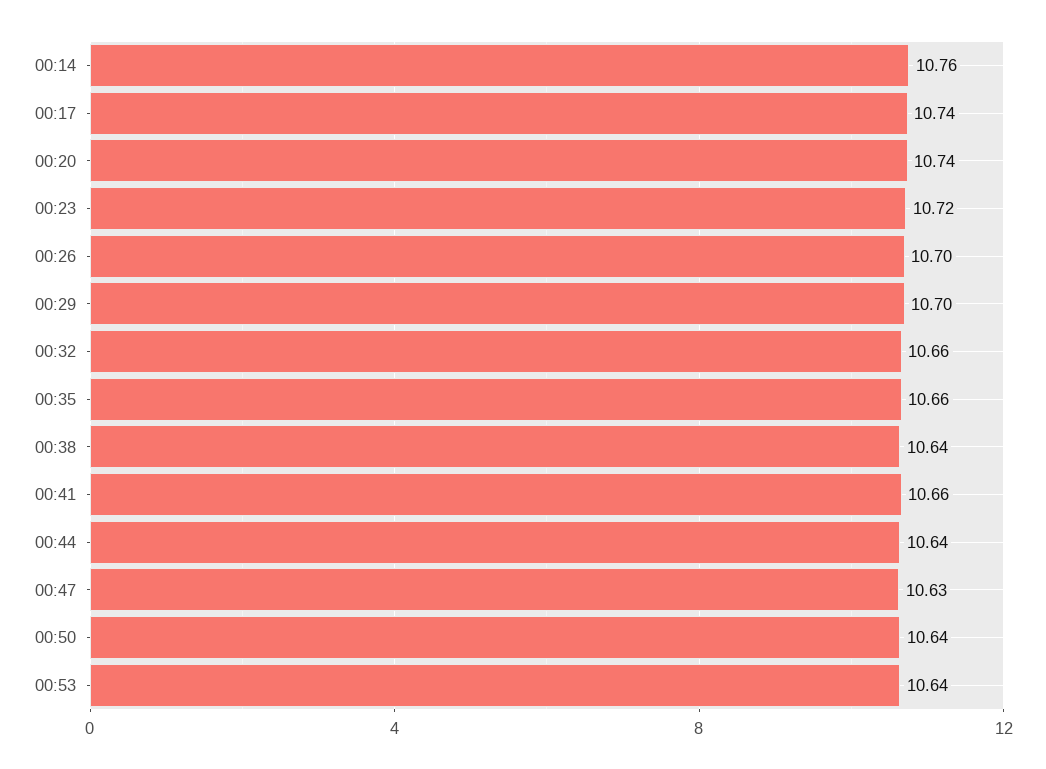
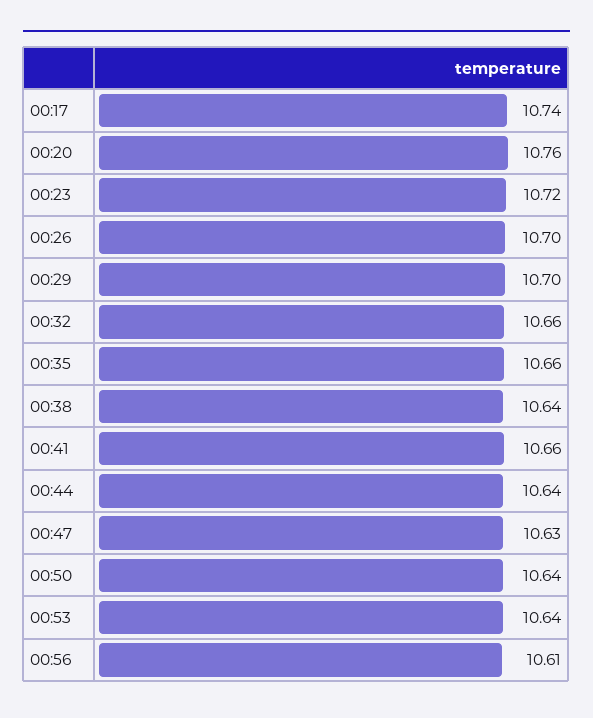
00:14: 10.76 -> none
00:20: 10.74 -> 10.76
00:56: none -> 10.61

